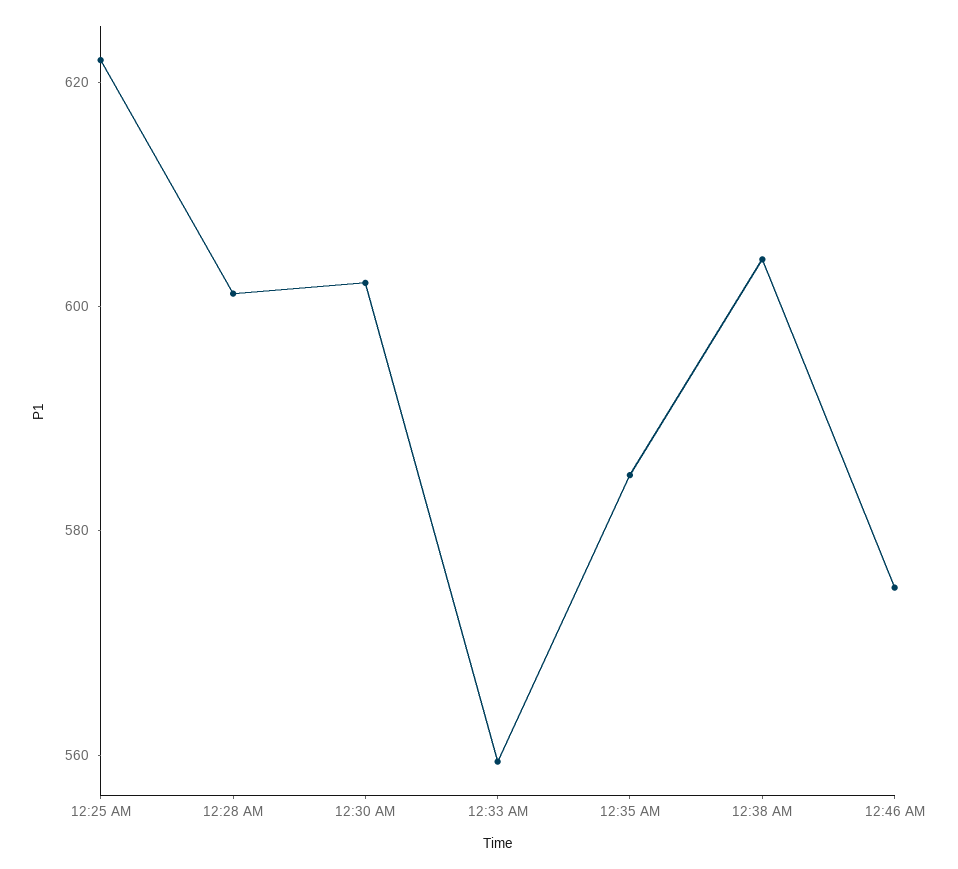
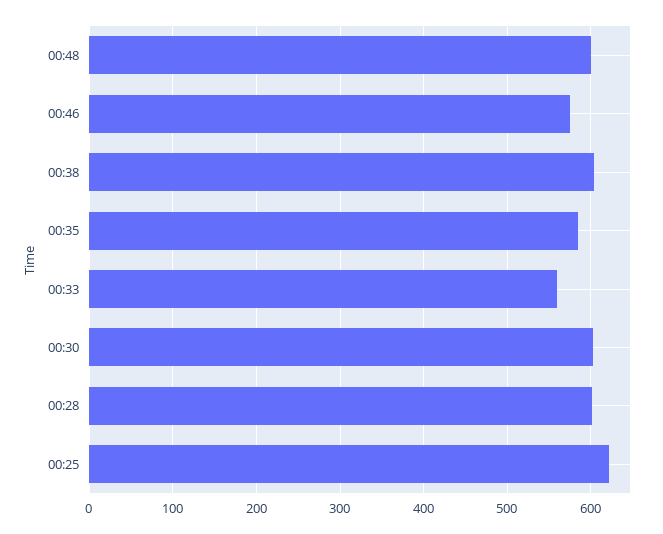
00:48: none -> 600

